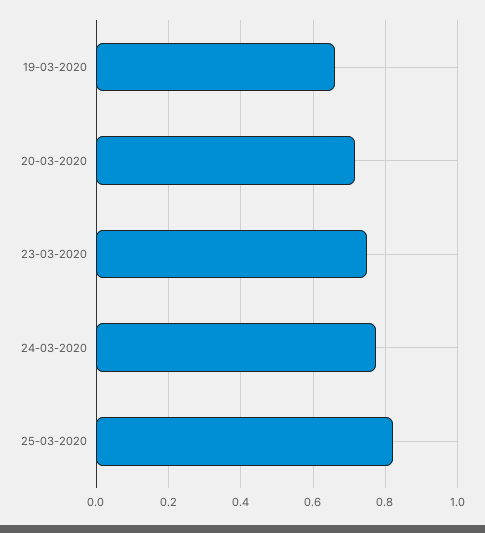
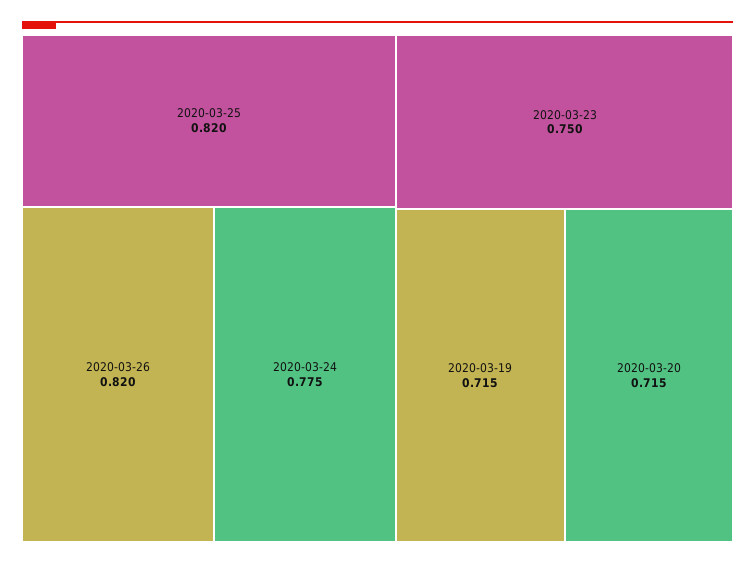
19-03-2020: 0.66 -> 0.715
2020-03-26: none -> 0.82

